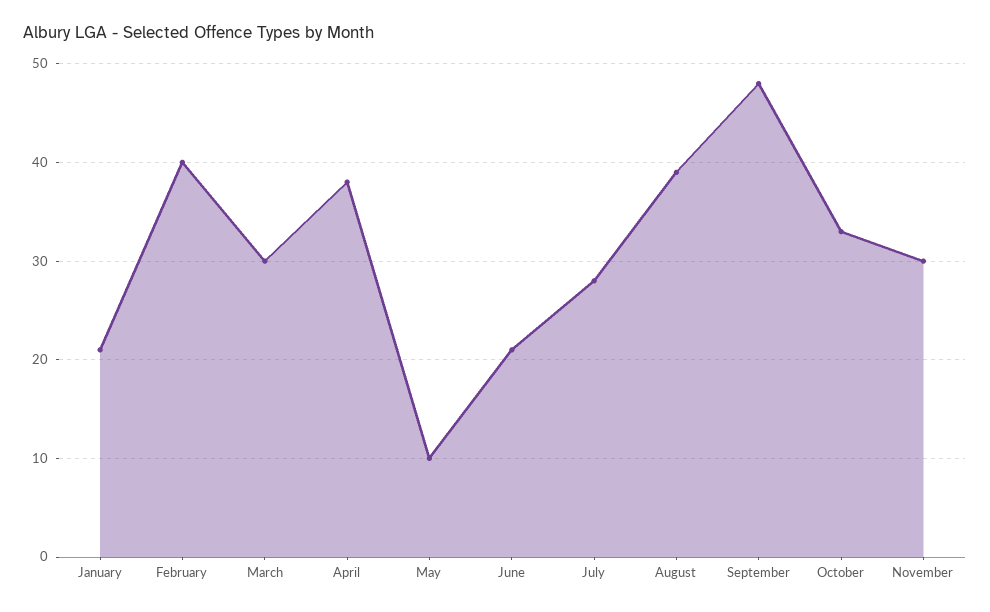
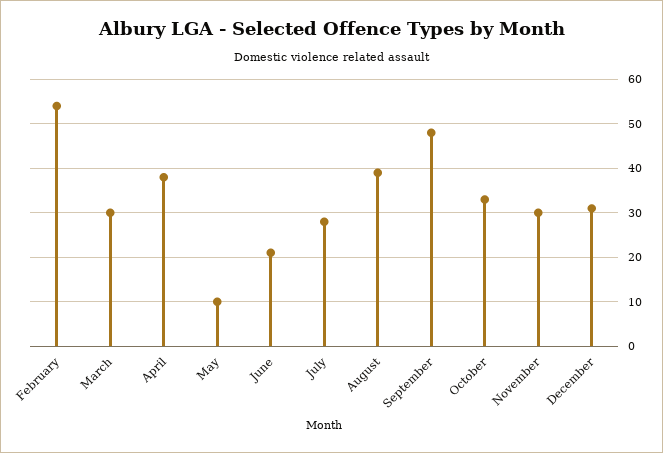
January: 21 -> none
February: 40 -> 55
December: none -> 30

